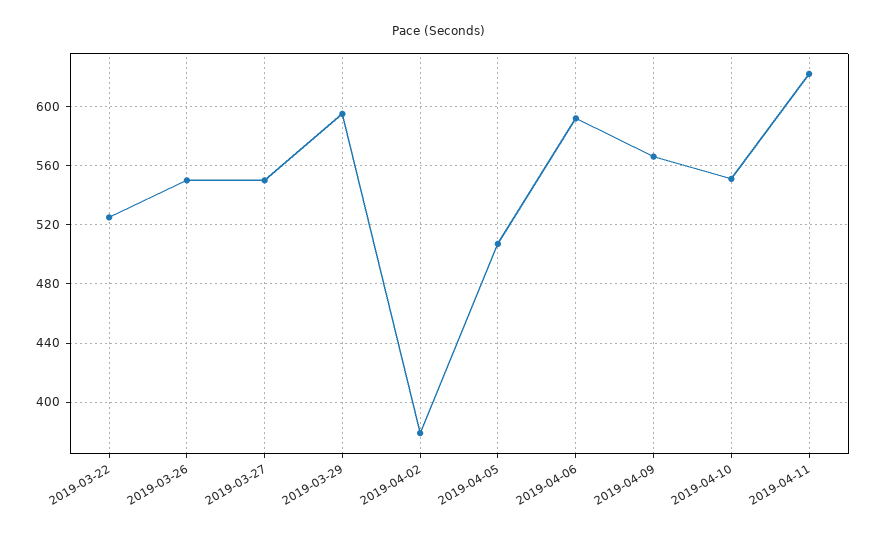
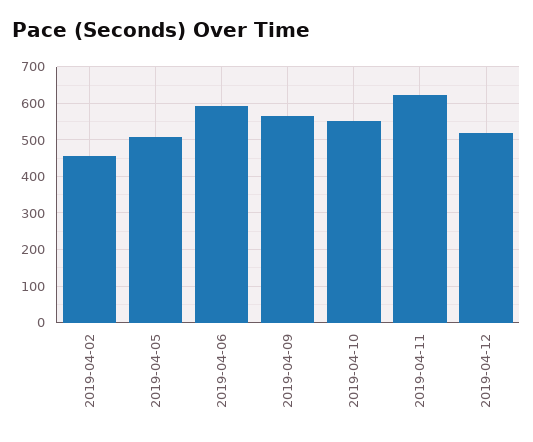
2019-03-22: 525 -> none
2019-03-26: 550 -> none
2019-03-27: 550 -> none
2019-03-29: 595 -> none
2019-04-02: 380 -> 460
2019-04-12: none -> 520

